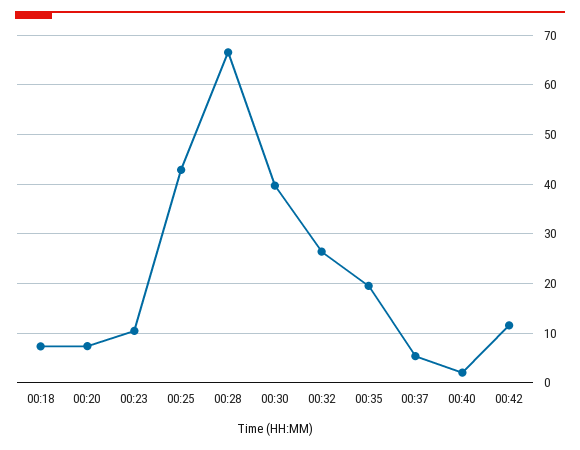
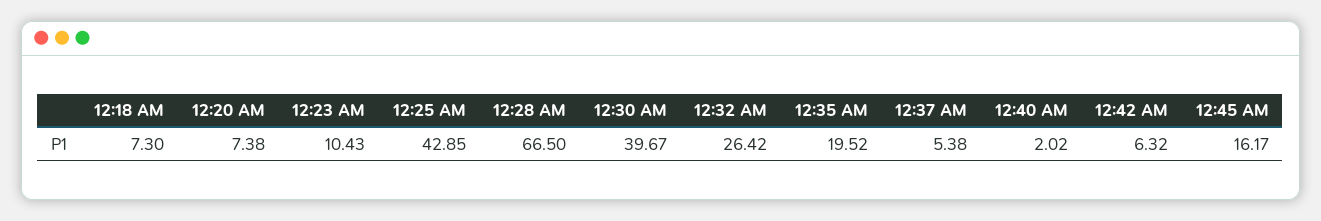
00:42: 12 -> 6.32
12:45 AM: none -> 16.17

